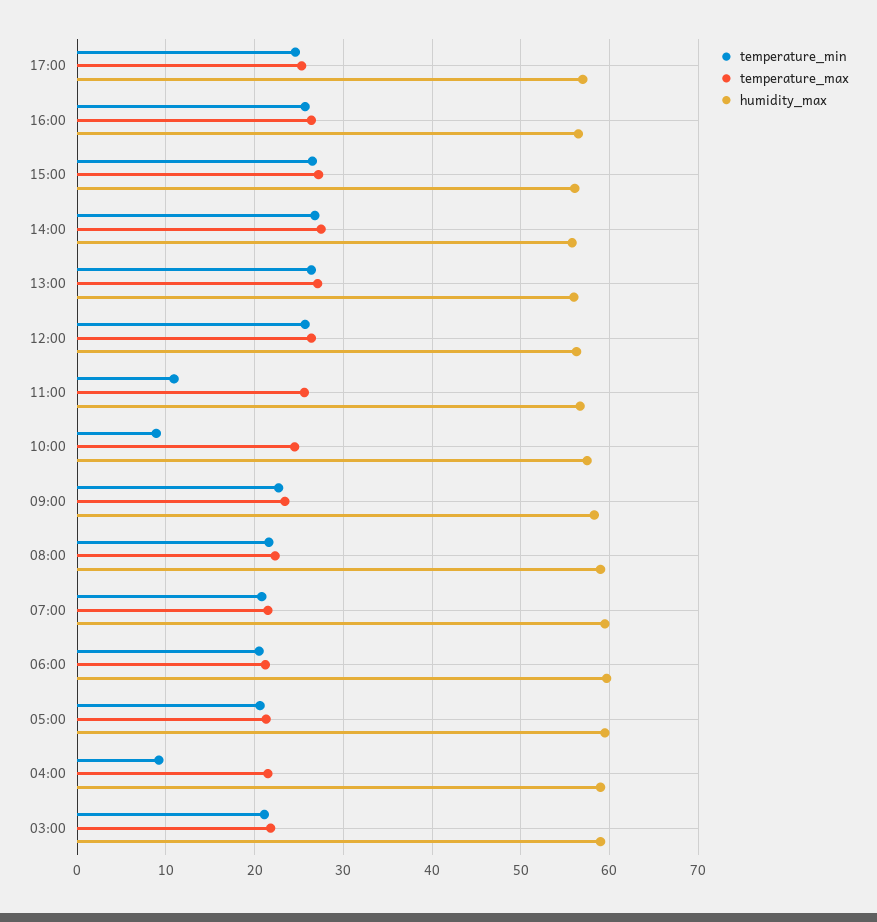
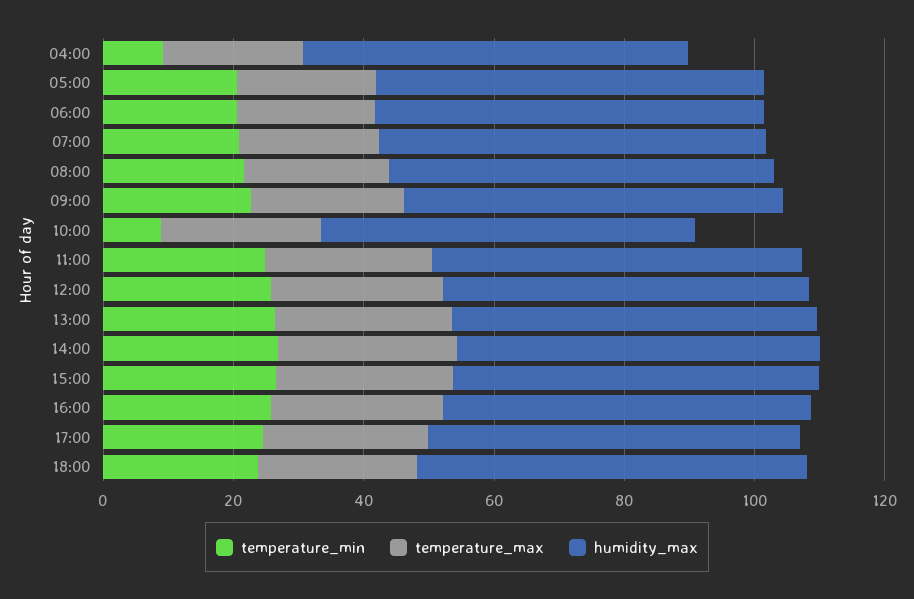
temperature_min, 11:00: 11 -> 25
temperature_min, 03:00: 21 -> none
temperature_max, 03:00: 22 -> none
humidity_max, 03:00: 59 -> none
temperature_min, 18:00: none -> 25
temperature_max, 18:00: none -> 25
humidity_max, 18:00: none -> 60

